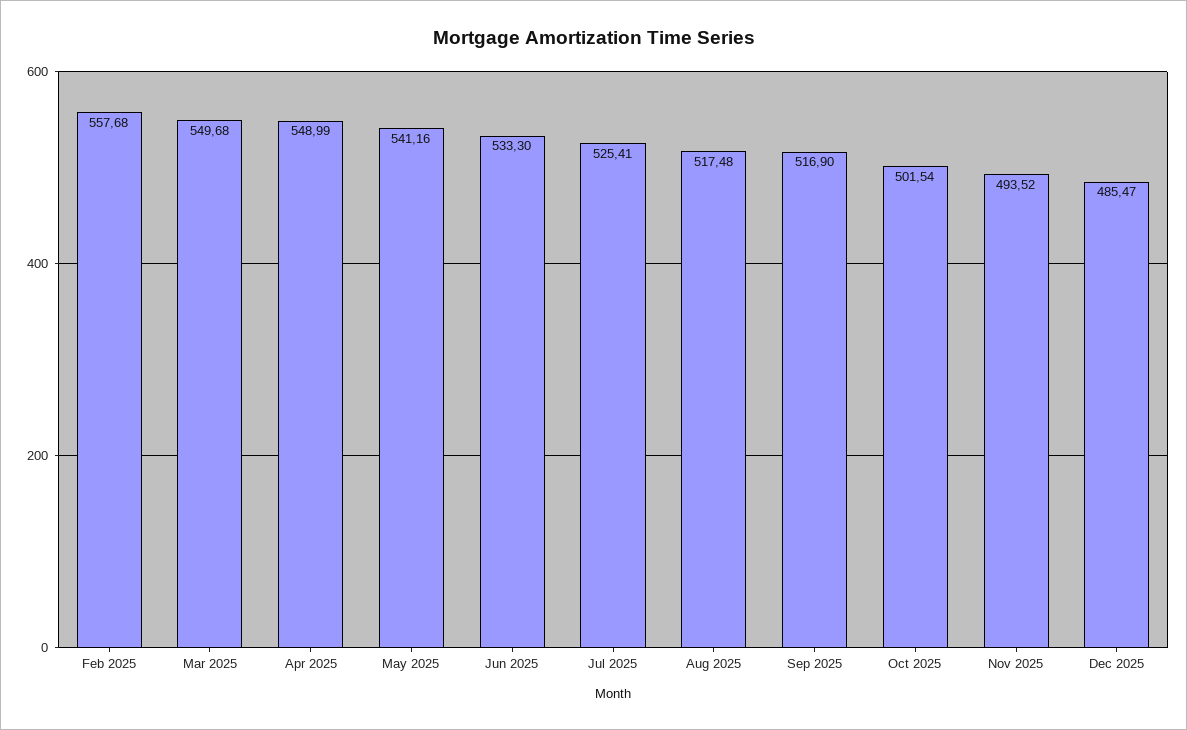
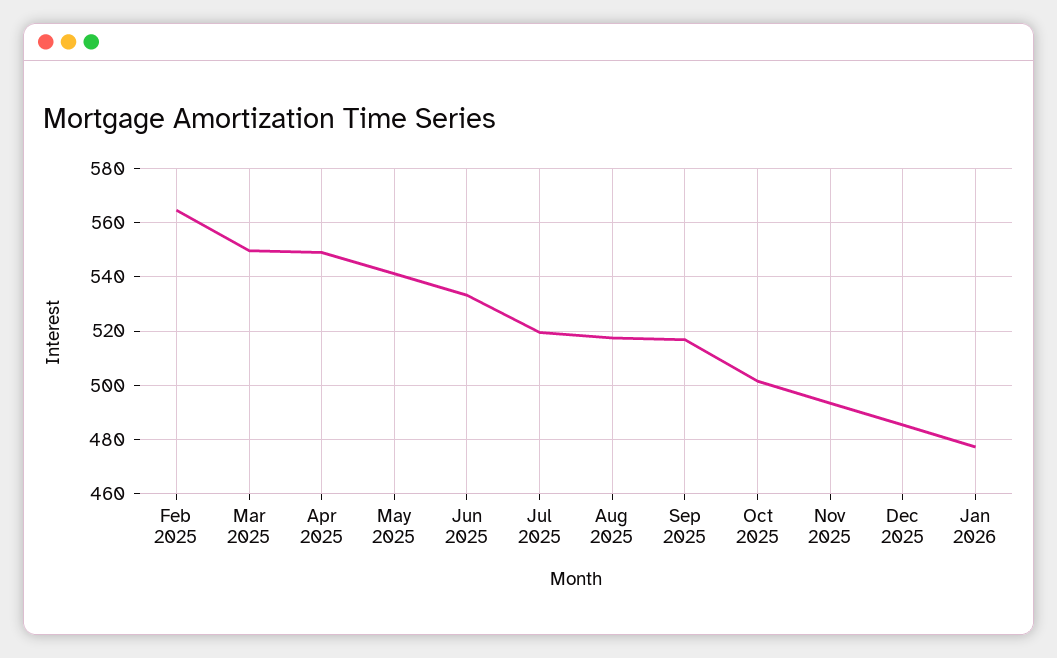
Feb 2025: 557.68 -> 565
Jul 2025: 525.41 -> 520
Jan 2026: none -> 477.5

